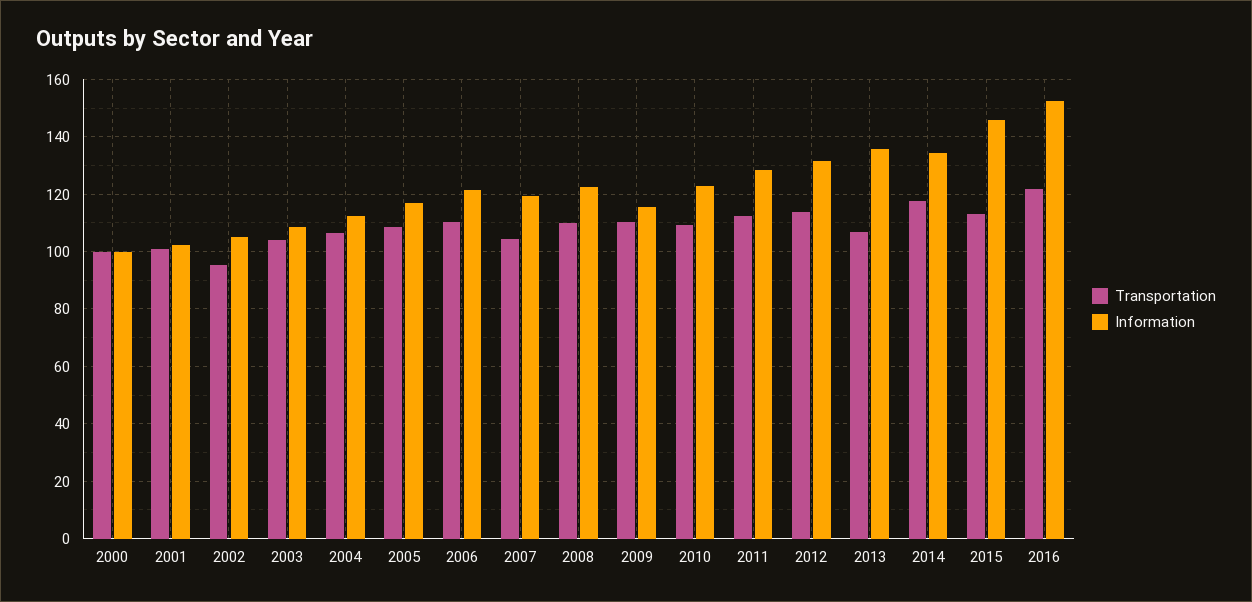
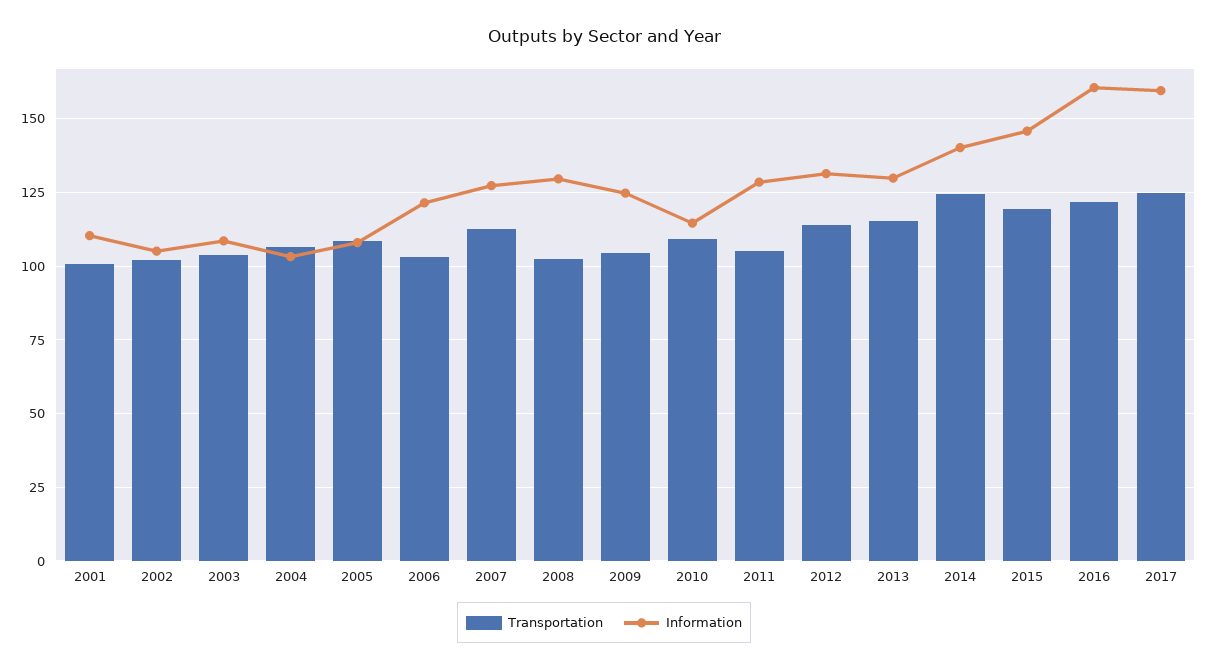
Transportation, 2000: 100 -> none
Information, 2000: 100 -> none
Information, 2001: 102.5 -> 110
Transportation, 2002: 95 -> 102.5
Information, 2004: 112.5 -> 102.5
Information, 2005: 117.5 -> 107.5
Transportation, 2006: 110 -> 102.5
Transportation, 2007: 105 -> 112.5
Information, 2007: 120 -> 127.5
Transportation, 2008: 110 -> 102.5
Information, 2008: 122.5 -> 130
Transportation, 2009: 110 -> 105
Information, 2009: 115 -> 125
Information, 2010: 122.5 -> 115
Transportation, 2011: 112.5 -> 105
Transportation, 2013: 107.5 -> 115
Information, 2013: 135 -> 130
Transportation, 2014: 117.5 -> 125
Information, 2014: 135 -> 140
Transportation, 2015: 112.5 -> 120
Information, 2016: 152.5 -> 160
Transportation, 2017: none -> 125
Information, 2017: none -> 160

